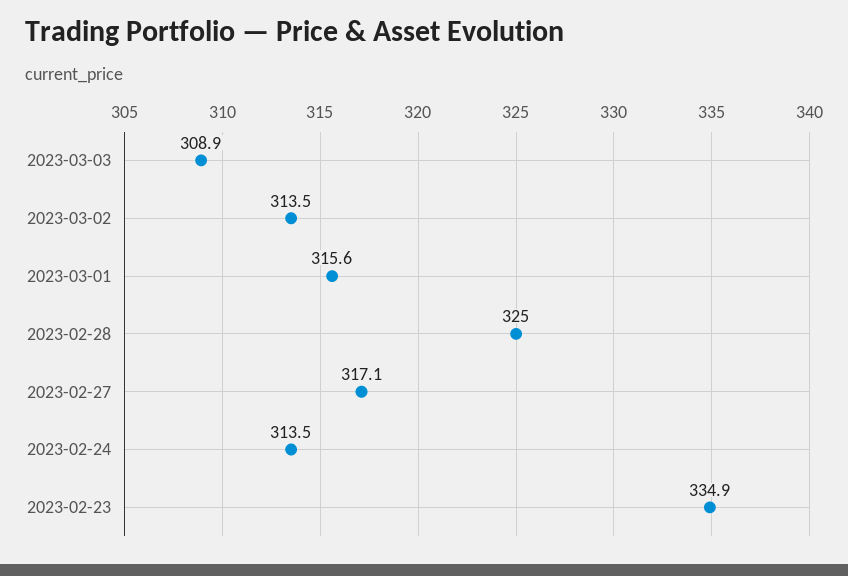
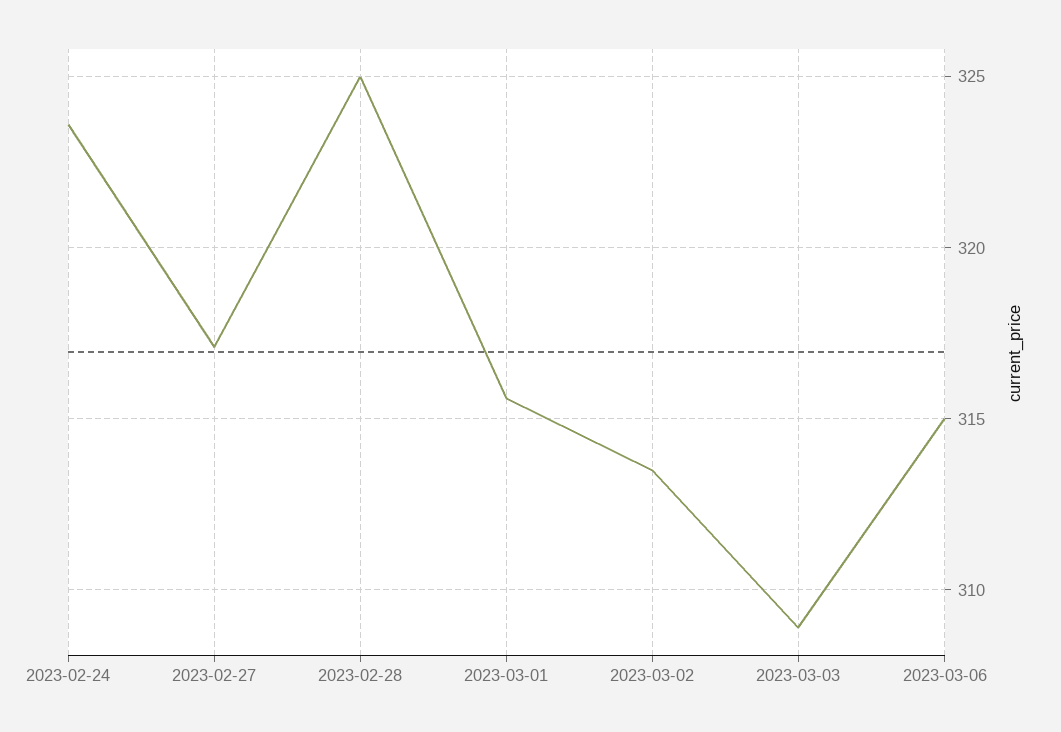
2023-02-24: 313.5 -> 323.5
2023-02-23: 334.9 -> none
2023-03-06: none -> 315

